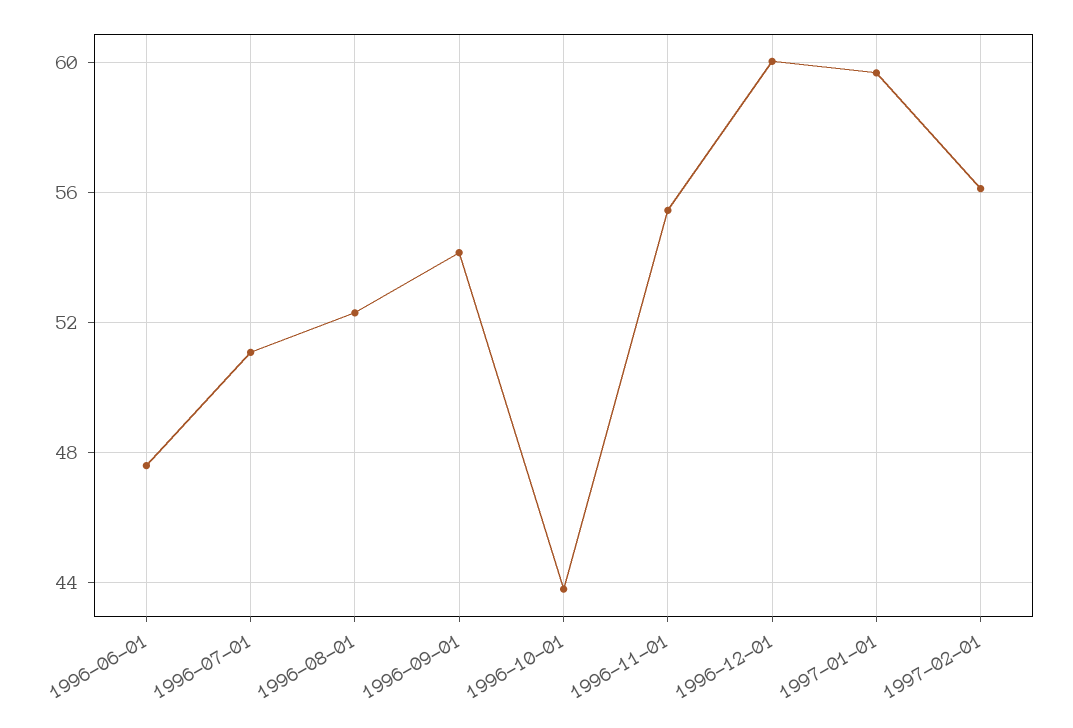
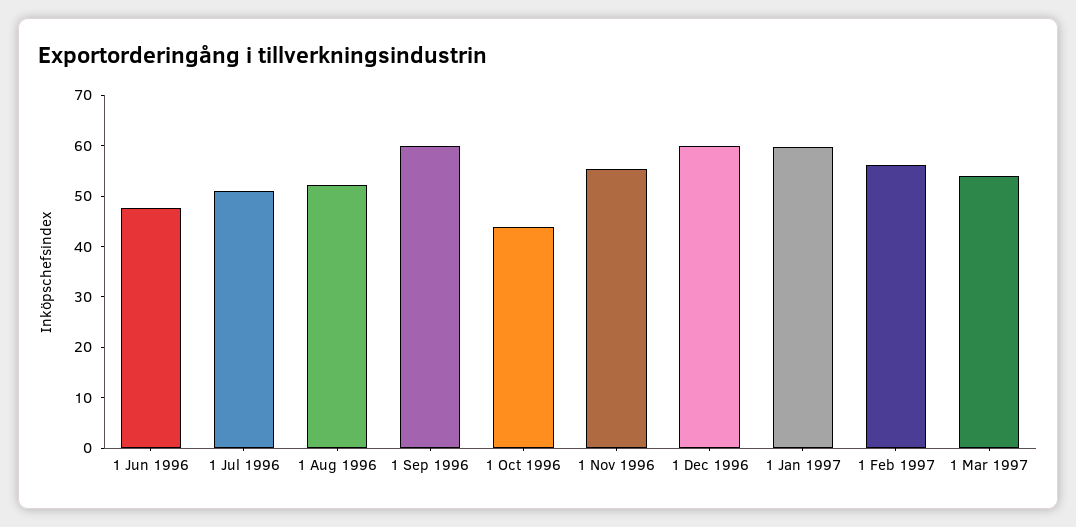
1996-09-01: 54 -> 60
1 Mar 1997: none -> 54

